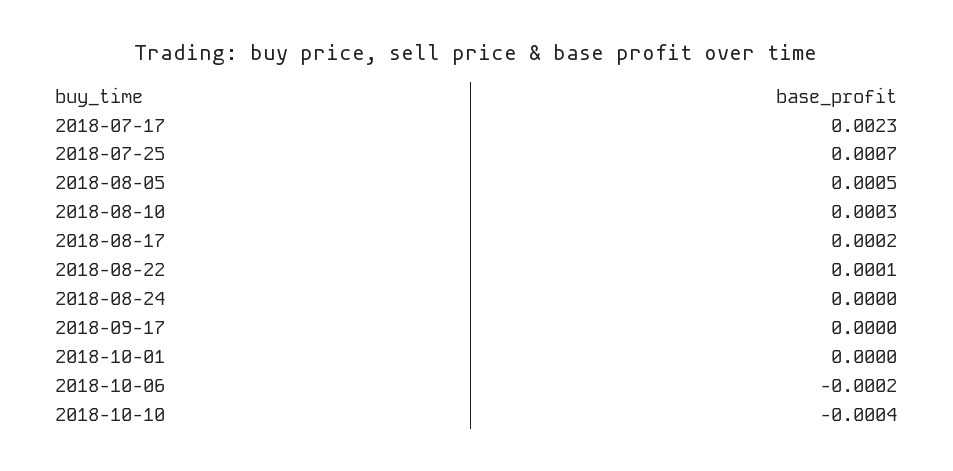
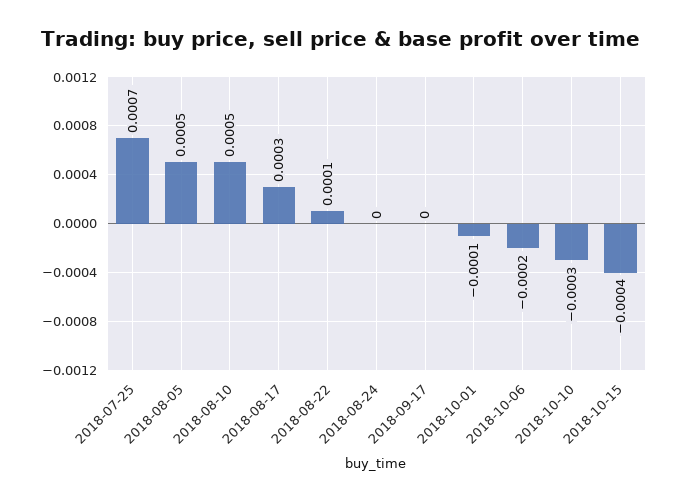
2018-07-17: 0.0023 -> none
2018-08-10: 0.0003 -> 0.0005
2018-08-17: 0.0002 -> 0.0003
2018-10-01: 0 -> -0.0001
2018-10-10: -0.0004 -> -0.0003
2018-10-15: none -> -0.0004

